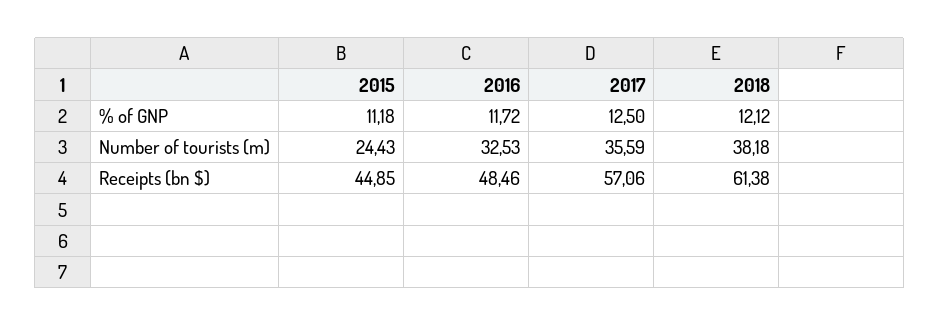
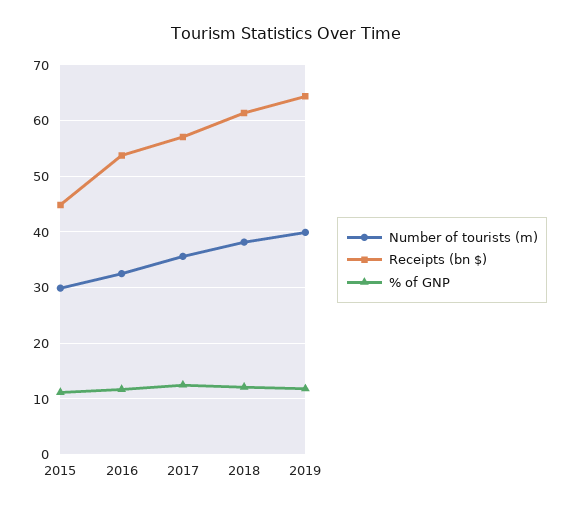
Number of tourists (m), 2015: 24.43 -> 30
Receipts (bn $), 2016: 48.46 -> 54
Number of tourists (m), 2019: none -> 40
Receipts (bn $), 2019: none -> 64
% of GNP, 2019: none -> 12

